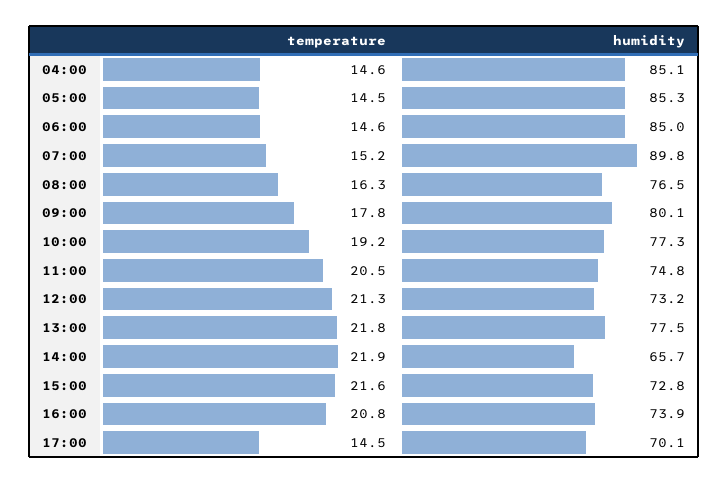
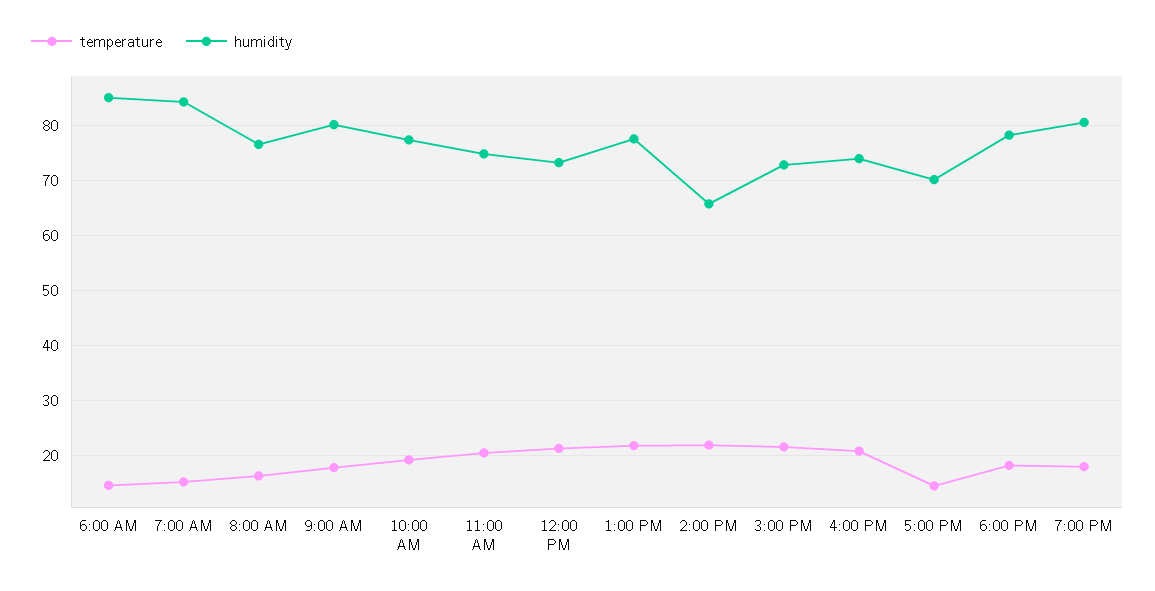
temperature, 04:00: 14.6 -> none
humidity, 04:00: 85.1 -> none
temperature, 05:00: 14.5 -> none
humidity, 05:00: 85.3 -> none
humidity, 07:00: 89.8 -> 84
temperature, 6:00 PM: none -> 18
humidity, 6:00 PM: none -> 78
temperature, 7:00 PM: none -> 18
humidity, 7:00 PM: none -> 80

